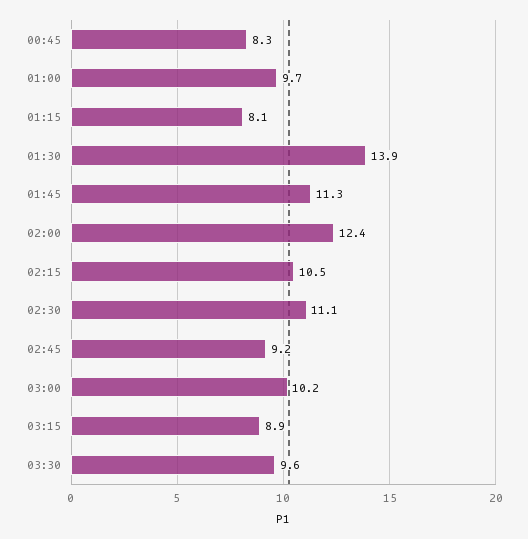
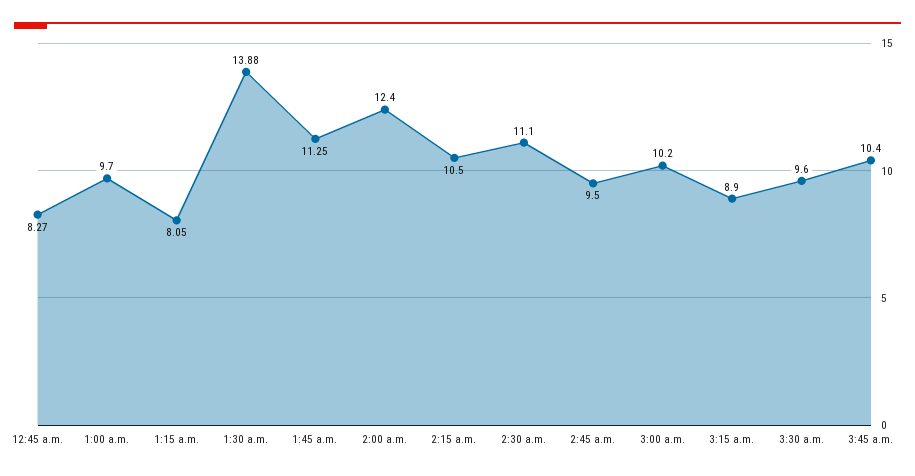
02:45: 9.2 -> 9.5
3:45 a.m.: none -> 10.4

